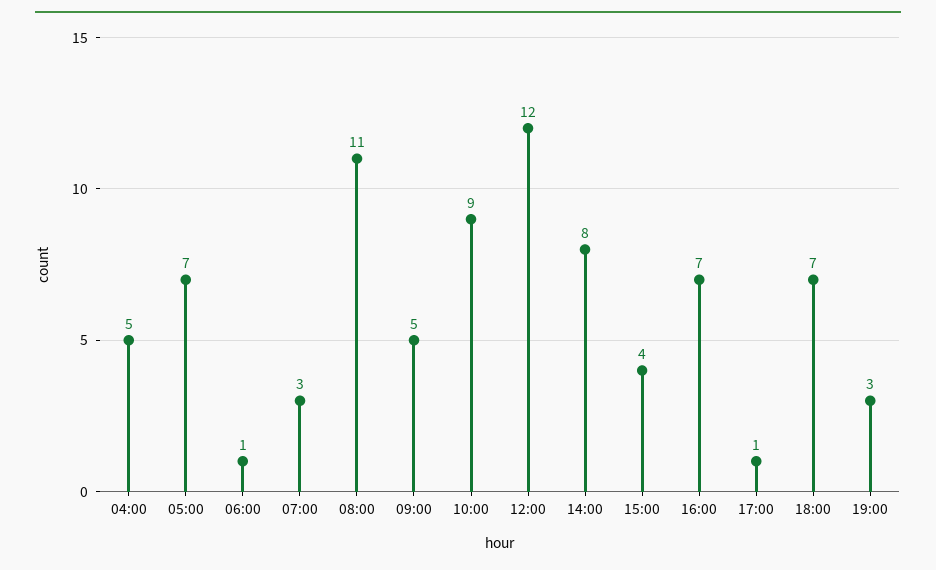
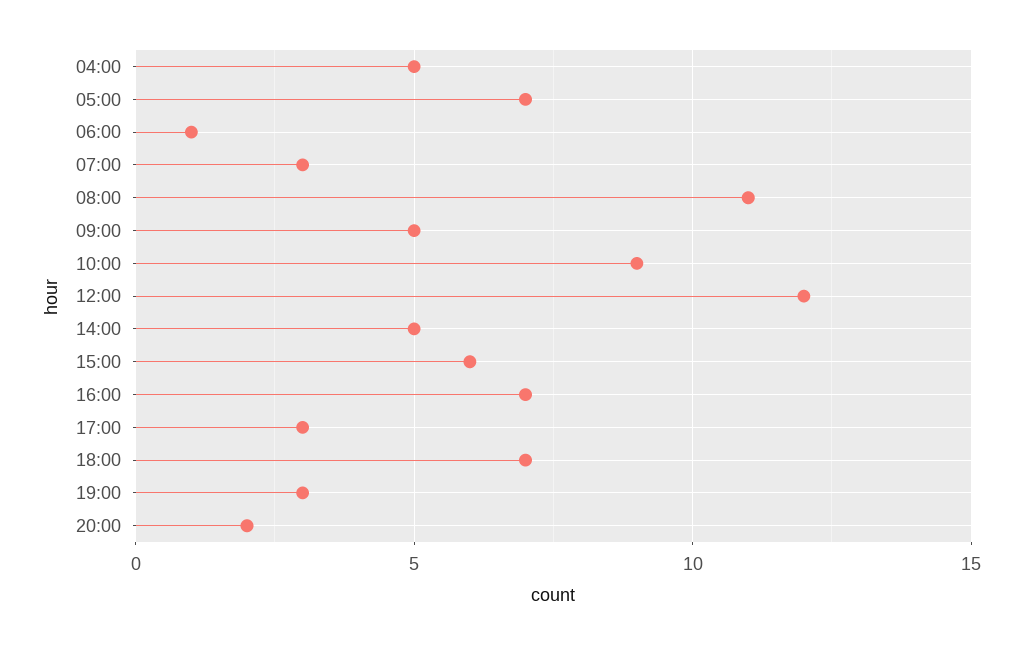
14:00: 8 -> 5
15:00: 4 -> 6
17:00: 1 -> 3
20:00: none -> 2

